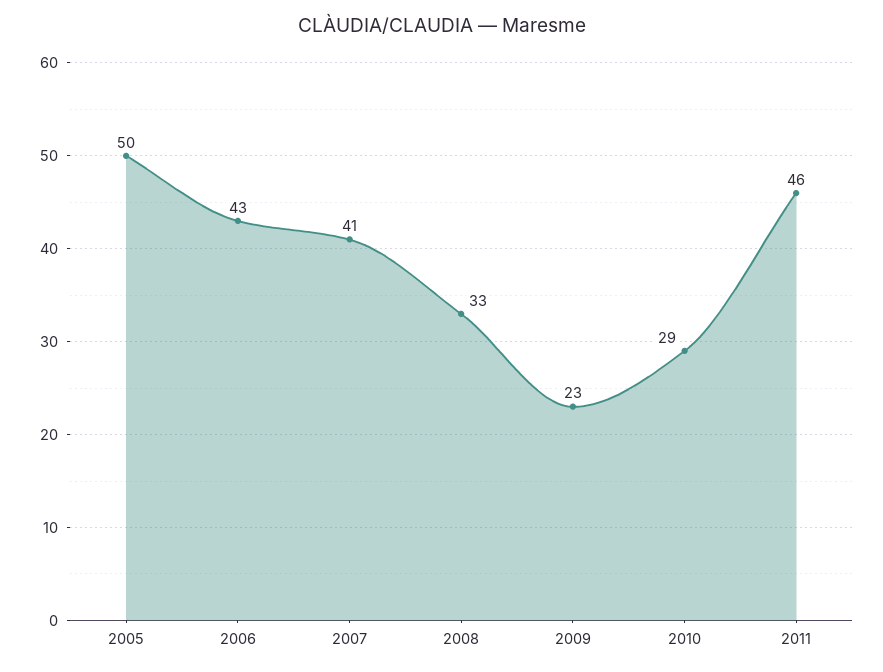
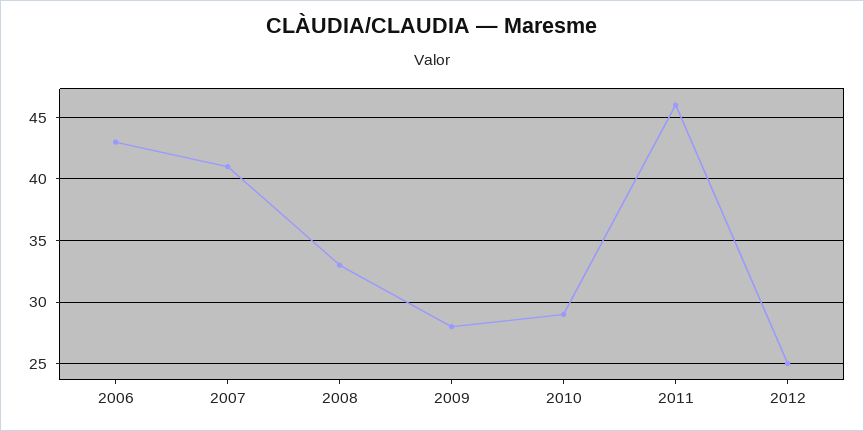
2005: 50 -> none
2009: 23 -> 28
2012: none -> 25

